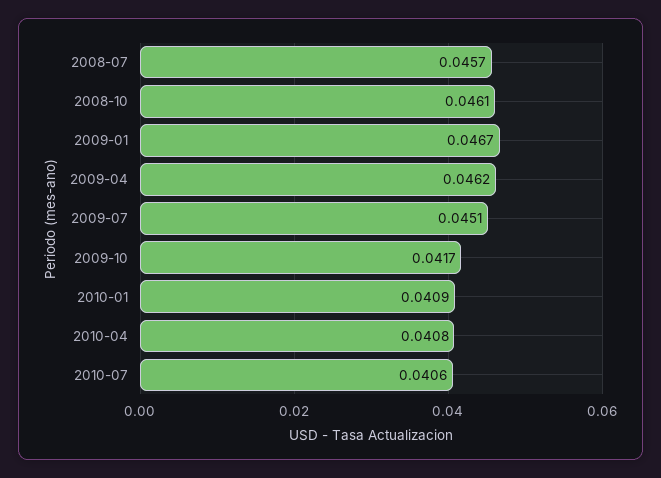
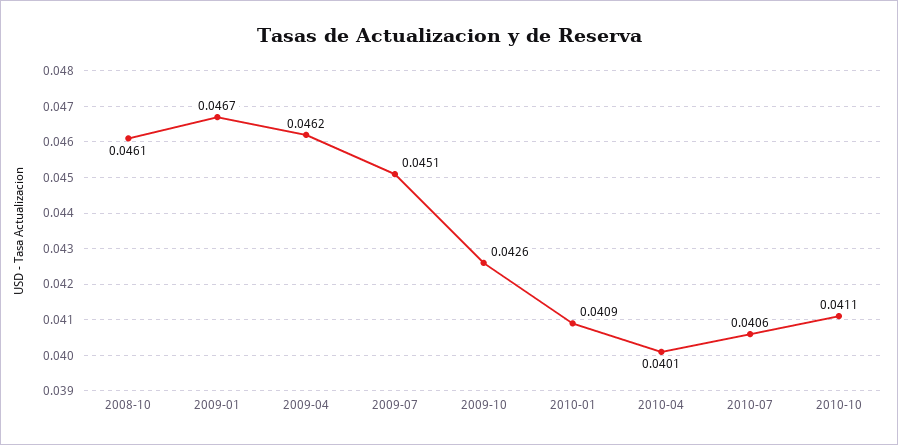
2008-07: 0.0457 -> none
2009-10: 0.0417 -> 0.0426
2010-04: 0.0408 -> 0.0401
2010-10: none -> 0.0411

